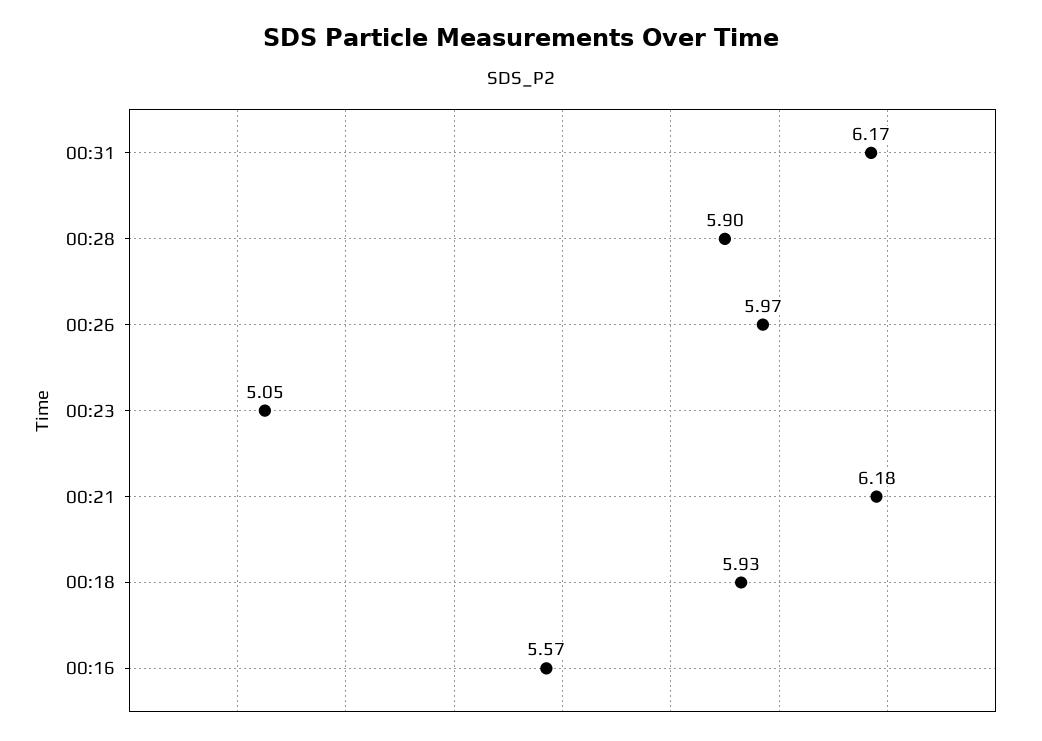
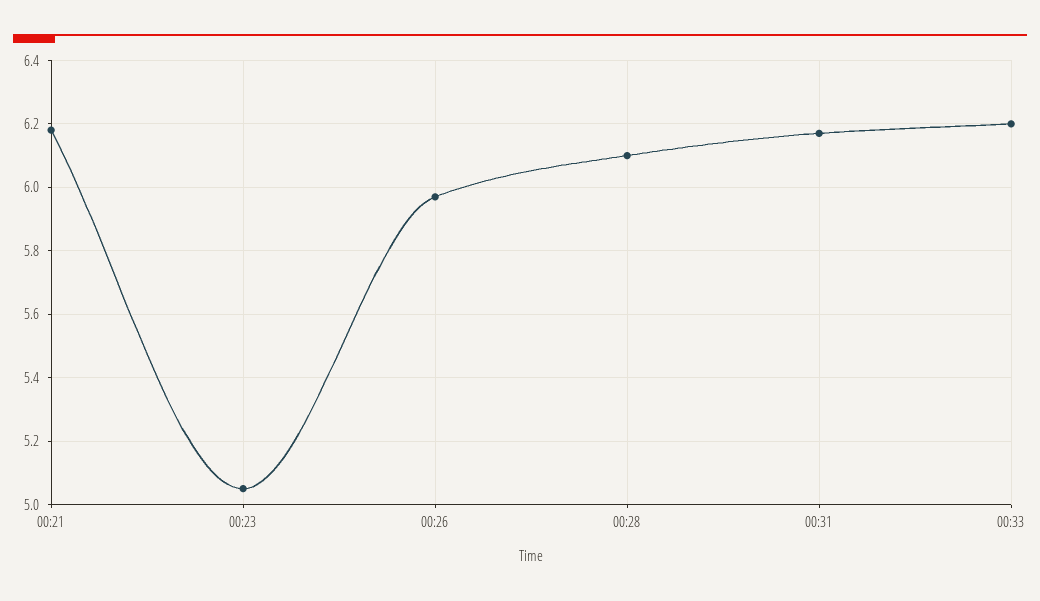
00:28: 5.9 -> 6.1
00:18: 5.93 -> none
00:16: 5.57 -> none
00:33: none -> 6.2

